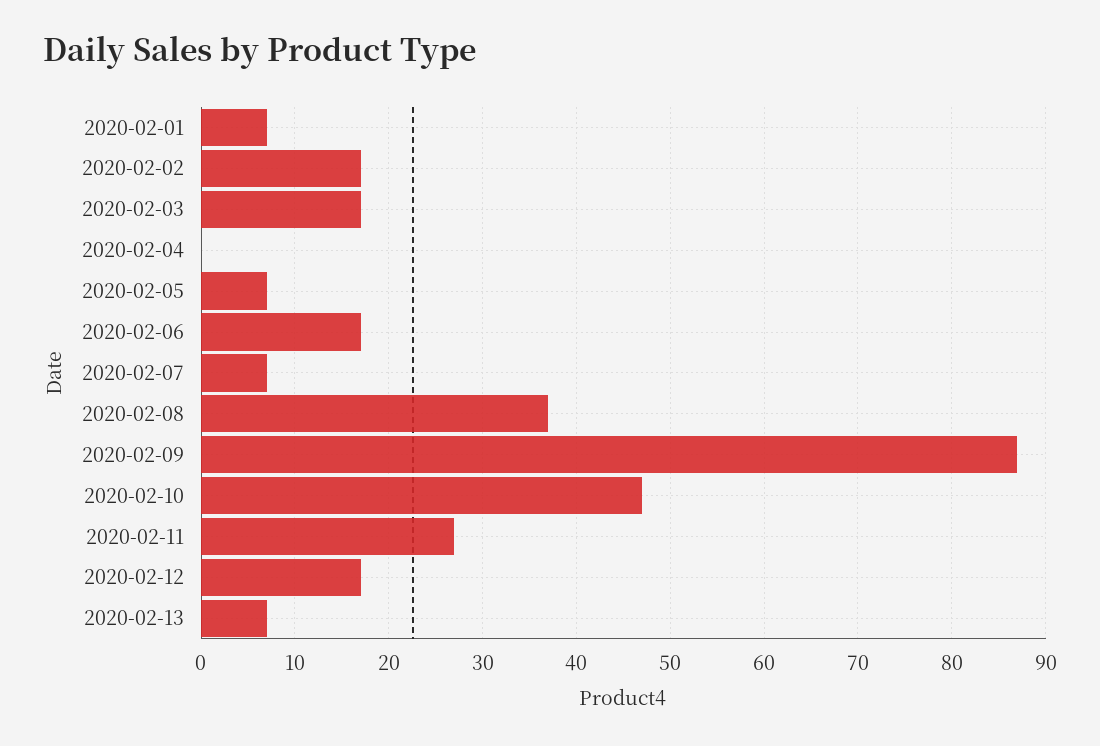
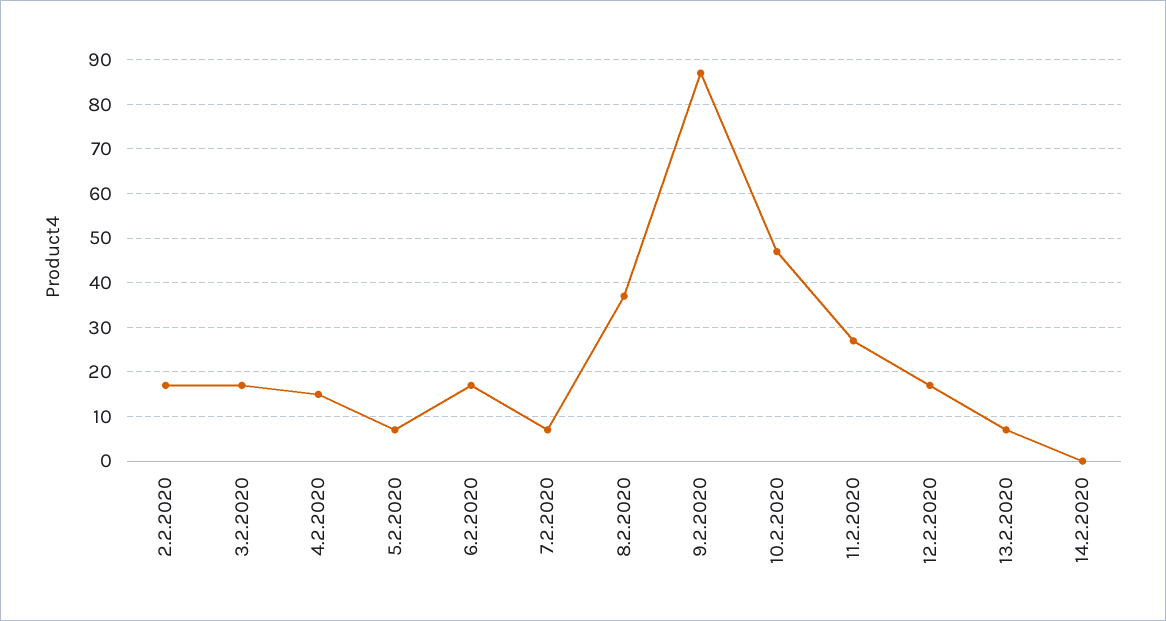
2020-02-01: 7 -> none
2020-02-04: 0 -> 15
14.2.2020: none -> 0

